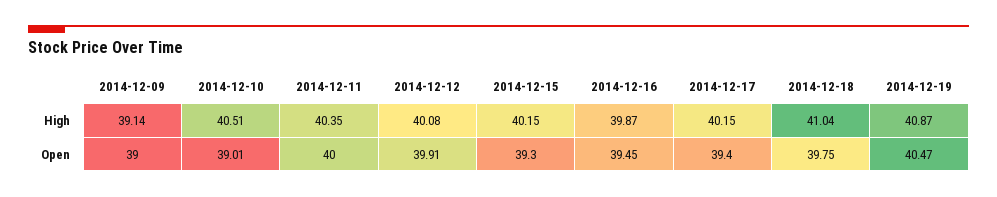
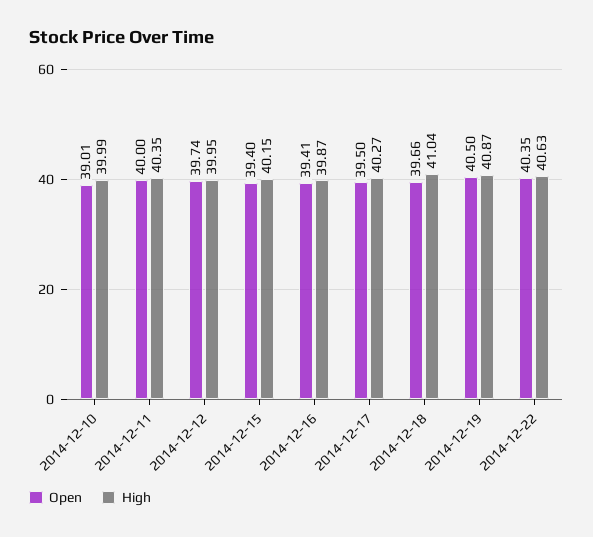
High, 2014-12-09: 39.14 -> none
High, 2014-12-10: 40.51 -> 39.99
High, 2014-12-12: 40.08 -> 39.95
High, 2014-12-17: 40.15 -> 40.27
Open, 2014-12-09: 39 -> none
Open, 2014-12-12: 39.91 -> 39.74
Open, 2014-12-15: 39.3 -> 39.4
Open, 2014-12-16: 39.45 -> 39.41
Open, 2014-12-17: 39.4 -> 39.5
Open, 2014-12-18: 39.75 -> 39.66
Open, 2014-12-19: 40.47 -> 40.5
Open, 2014-12-22: none -> 40.35
High, 2014-12-22: none -> 40.63

